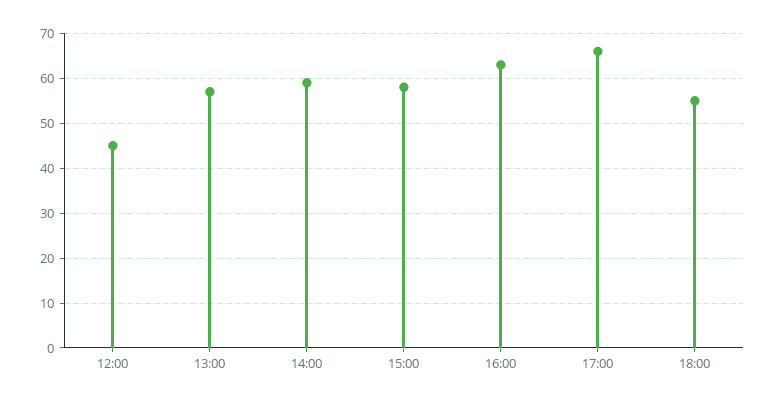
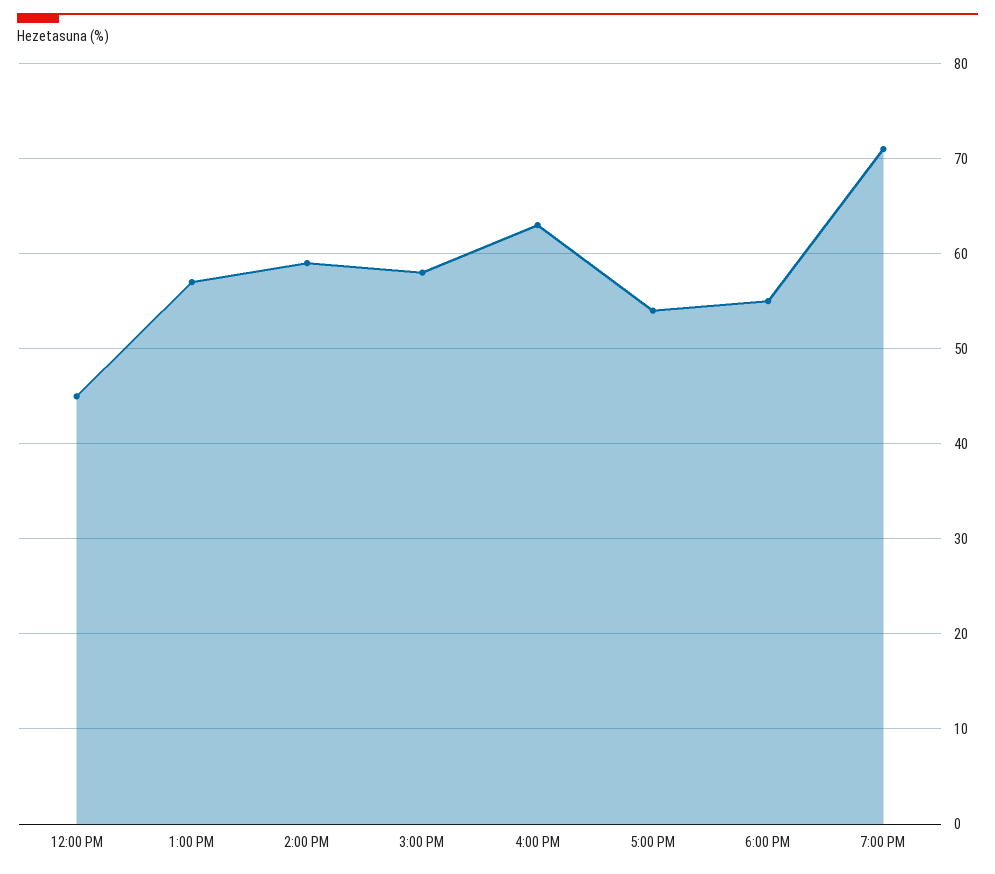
17:00: 65 -> 54
7:00 PM: none -> 71

